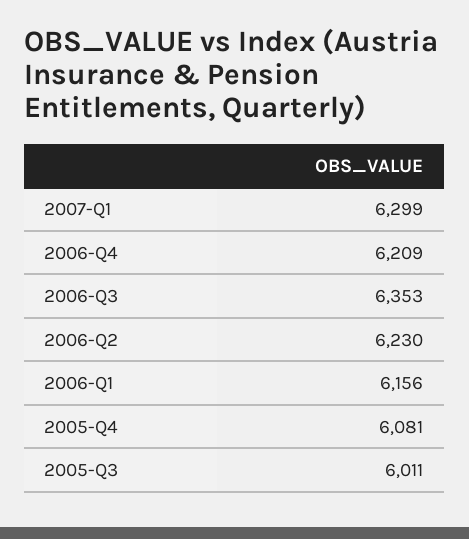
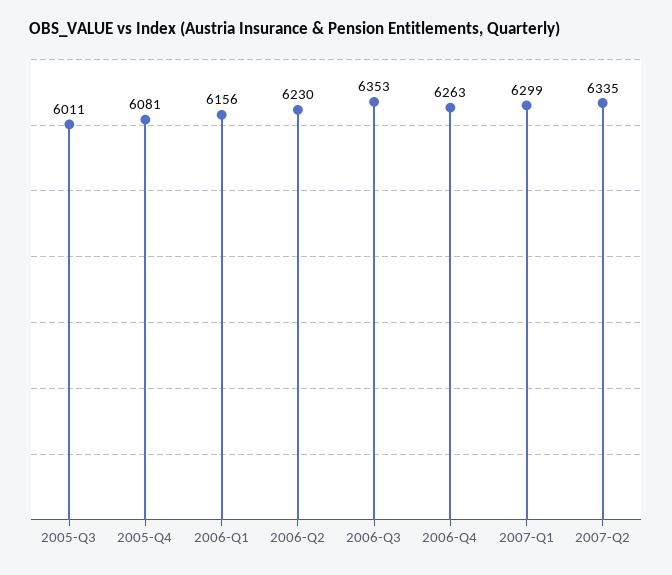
2006-Q4: 6209 -> 6263
2007-Q2: none -> 6335

